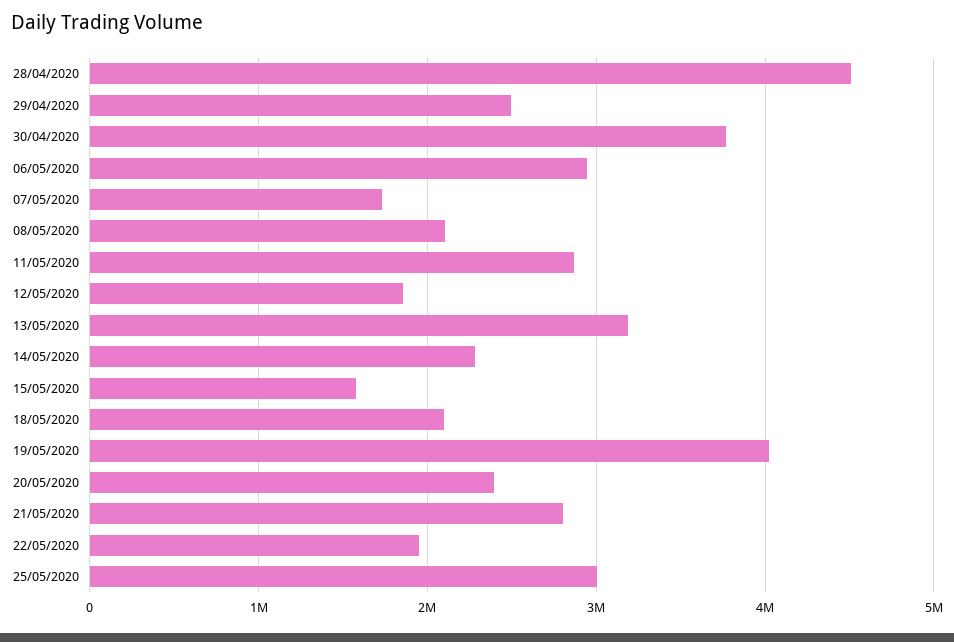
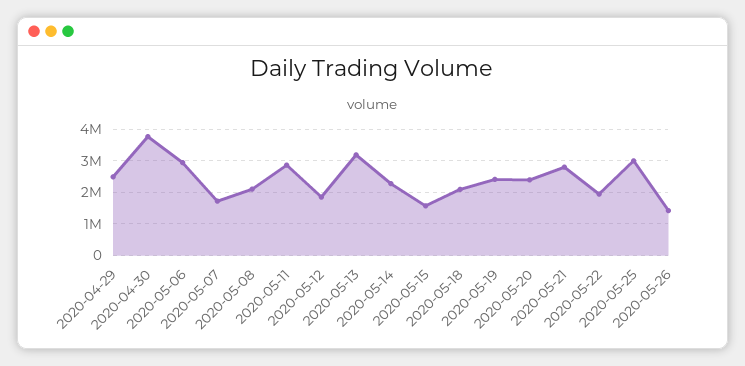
28/04/2020: 4500000 -> none
19/05/2020: 4000000 -> 2400000
2020-05-26: none -> 1400000

